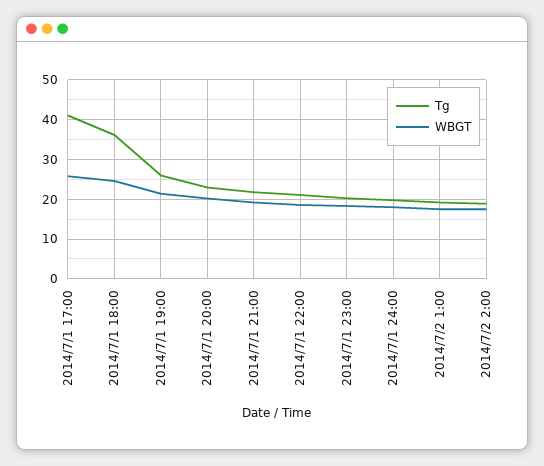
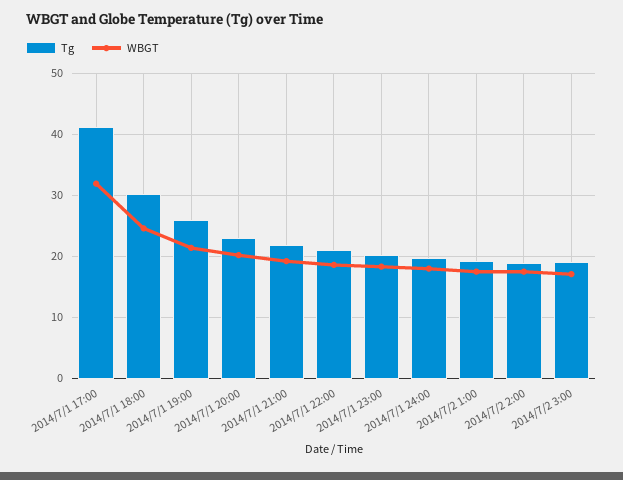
WBGT, 2014/7/1 17:00: 26 -> 32
Tg, 2014/7/1 18:00: 36 -> 30
Tg, 2014/7/2 3:00: none -> 19
WBGT, 2014/7/2 3:00: none -> 17

